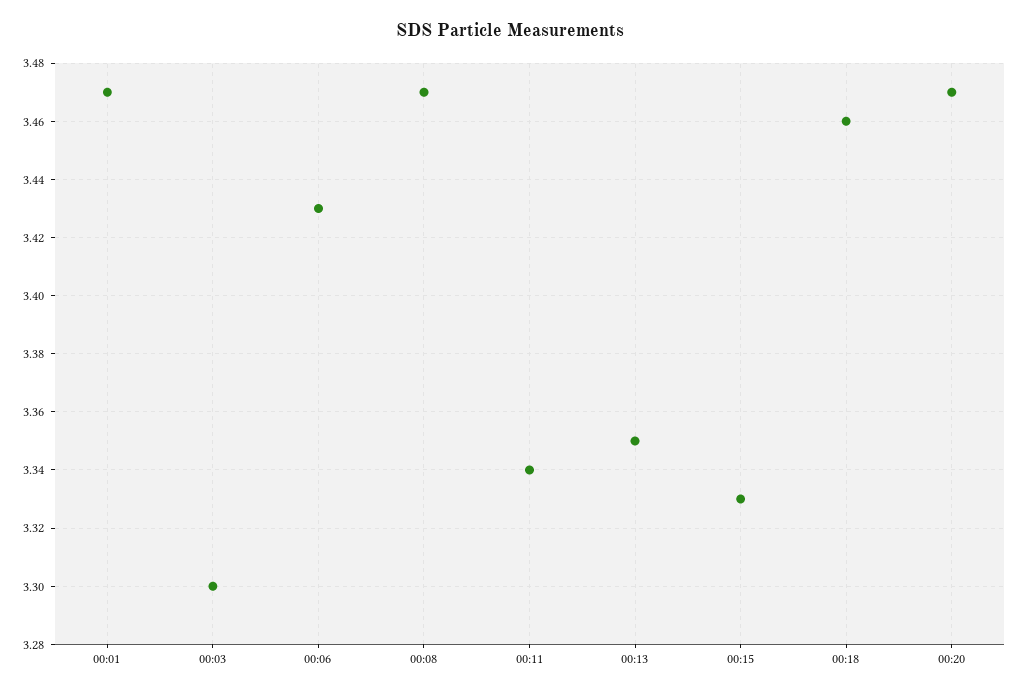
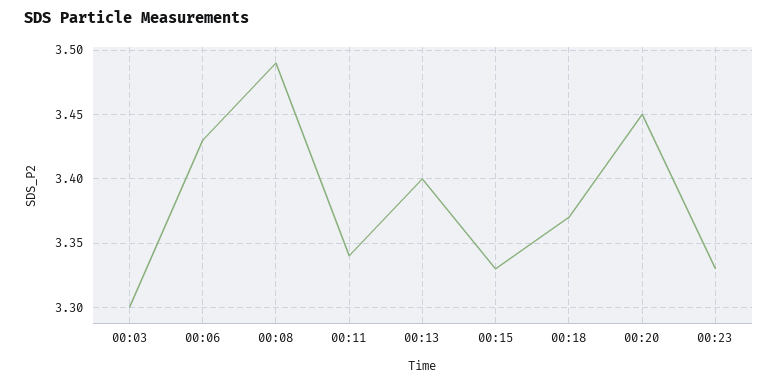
00:01: 3.47 -> none
00:08: 3.47 -> 3.49
00:13: 3.35 -> 3.4
00:18: 3.46 -> 3.37
00:20: 3.47 -> 3.45
00:23: none -> 3.33

